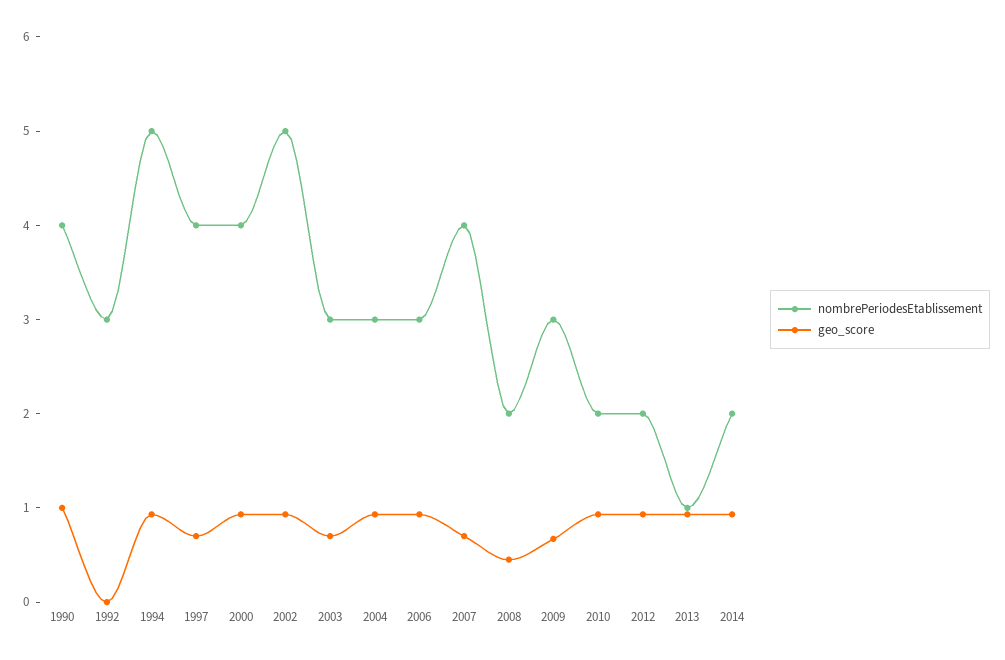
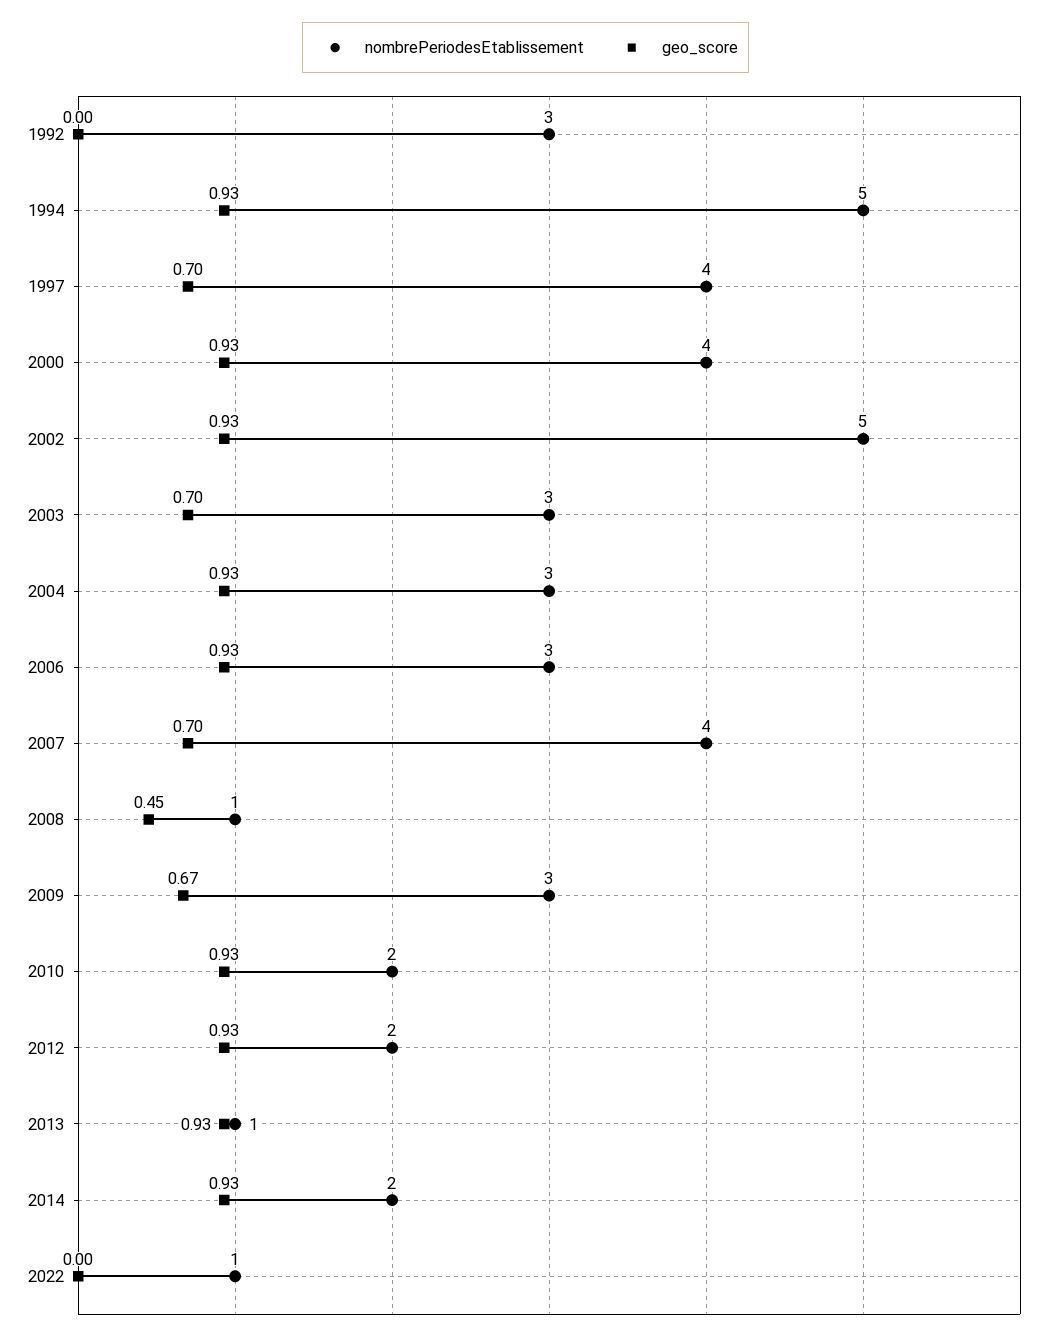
nombrePeriodesEtablissement, 1990: 4 -> none
geo_score, 1990: 1 -> none
nombrePeriodesEtablissement, 2008: 2 -> 1
nombrePeriodesEtablissement, 2022: none -> 1
geo_score, 2022: none -> 0

